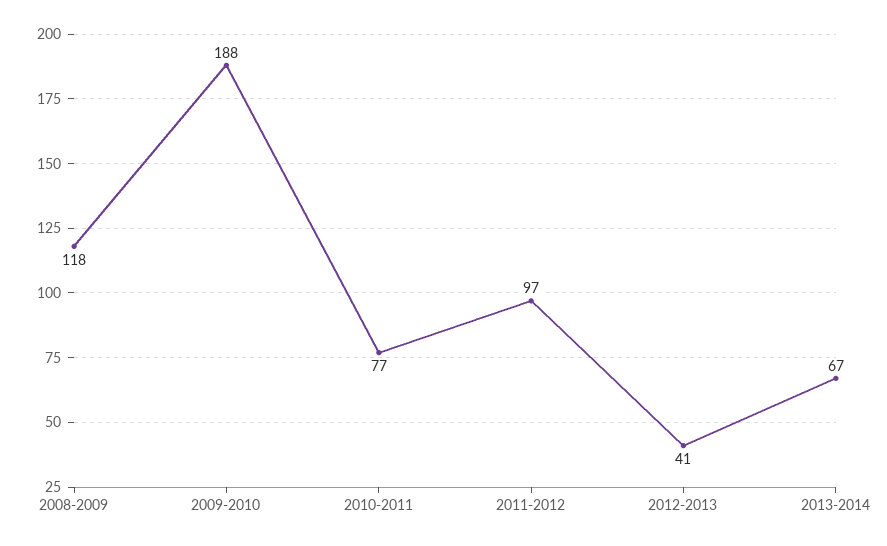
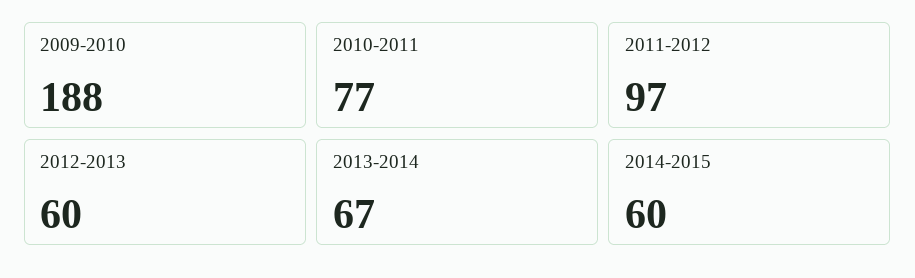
2008-2009: 118 -> none
2012-2013: 41 -> 60
2014-2015: none -> 60

